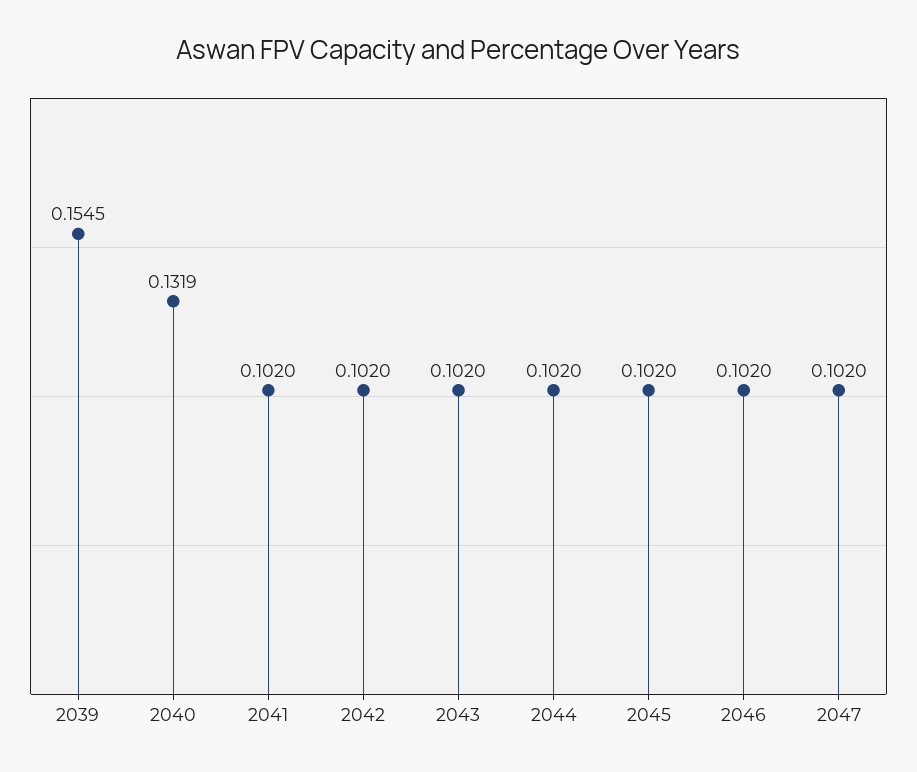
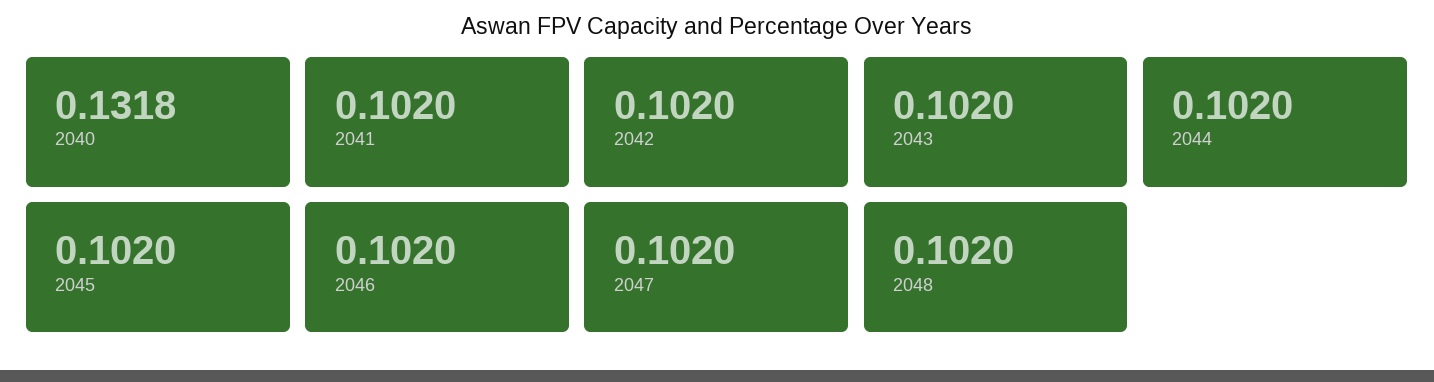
2039: 0.1545 -> none
2040: 0.1319 -> 0.1318
2048: none -> 0.102

